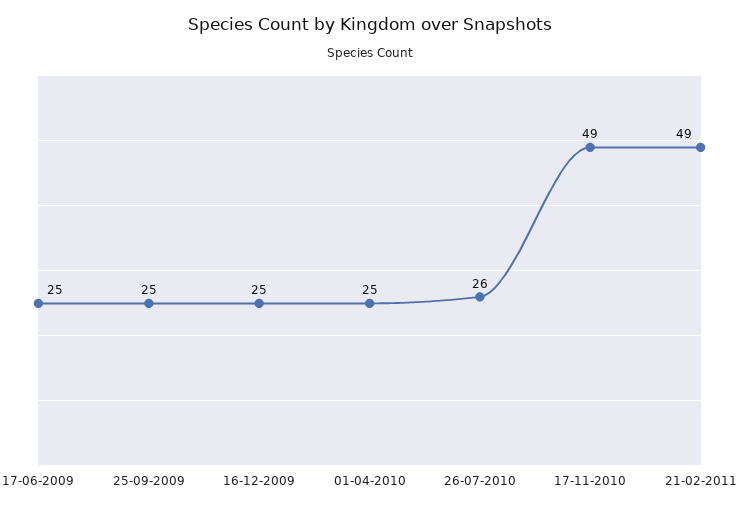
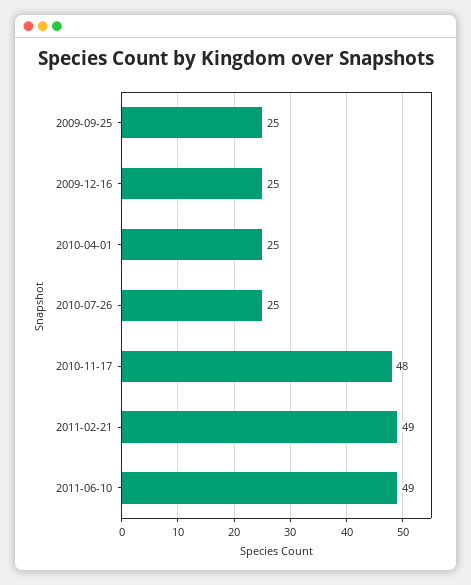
17-06-2009: 25 -> none
26-07-2010: 26 -> 25
17-11-2010: 49 -> 48
2011-06-10: none -> 49

